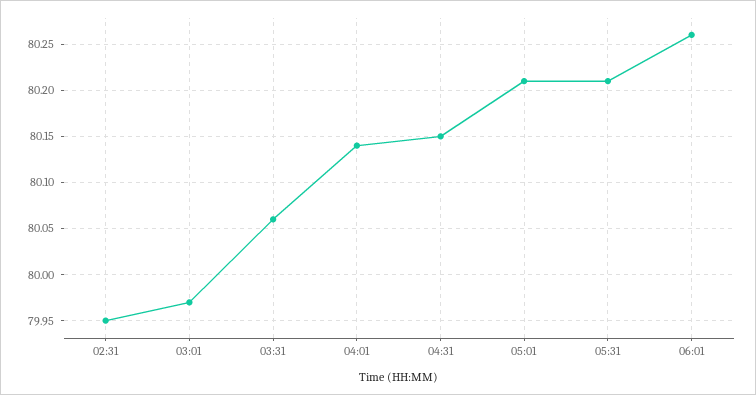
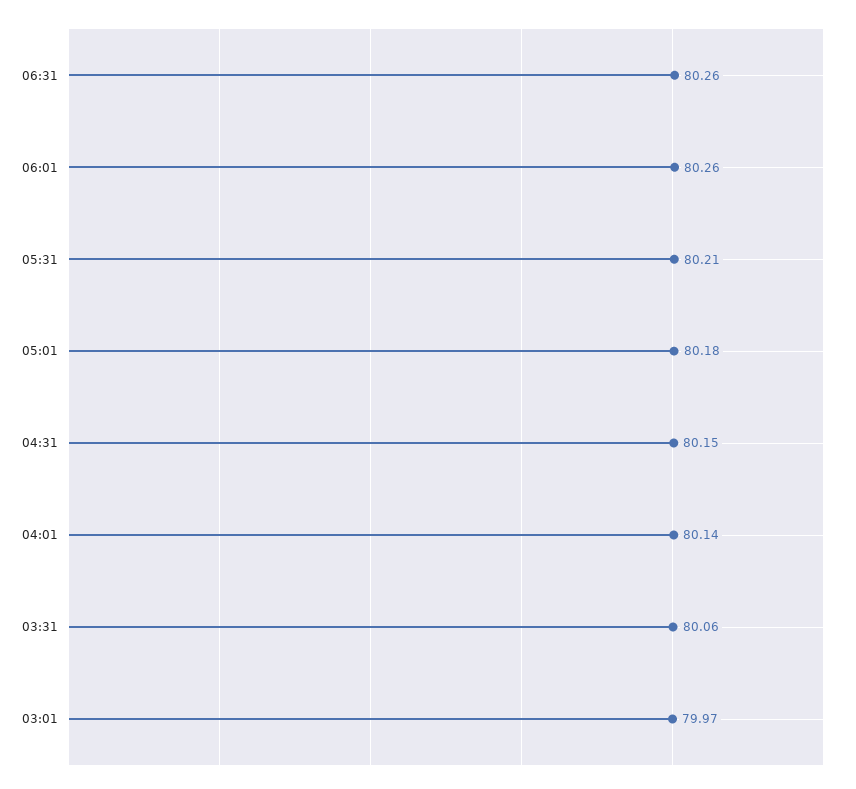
02:31: 79.95 -> none
05:01: 80.21 -> 80.18
06:31: none -> 80.26

